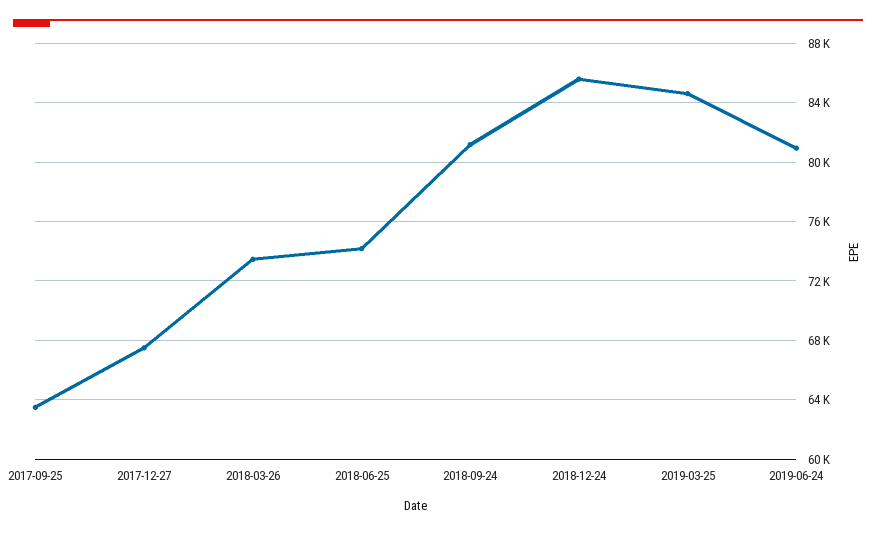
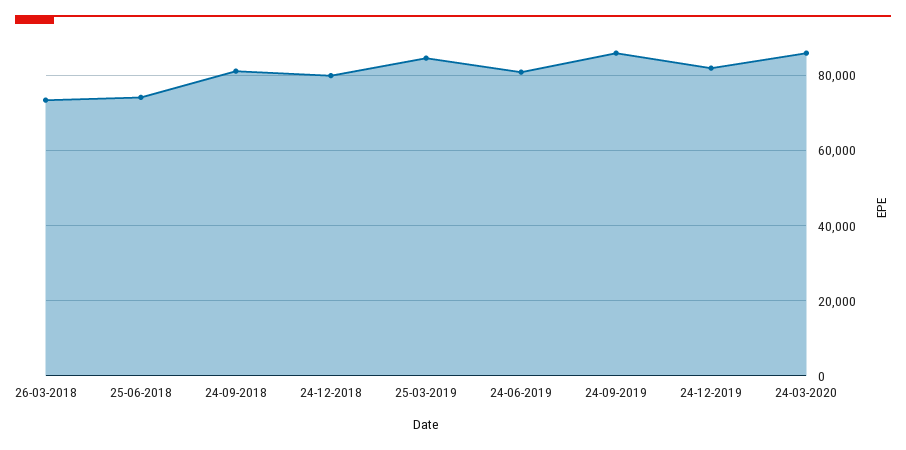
2017-09-25: 63500 -> none
2017-12-27: 67500 -> none
2018-12-24: 85500 -> 80000
24-09-2019: none -> 86000
24-12-2019: none -> 82000
24-03-2020: none -> 86000

